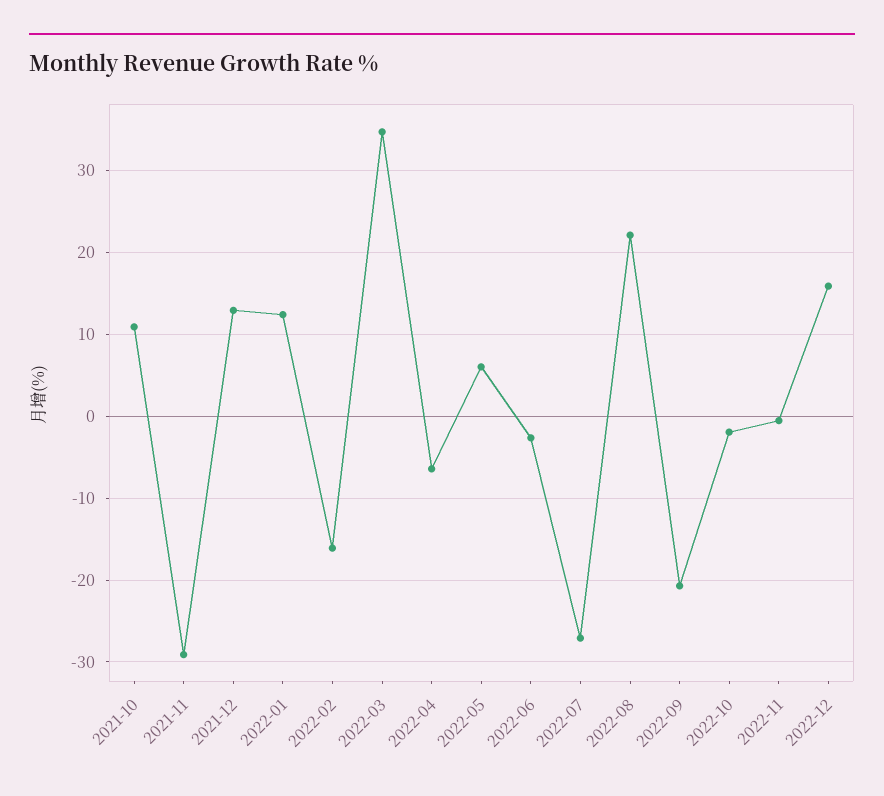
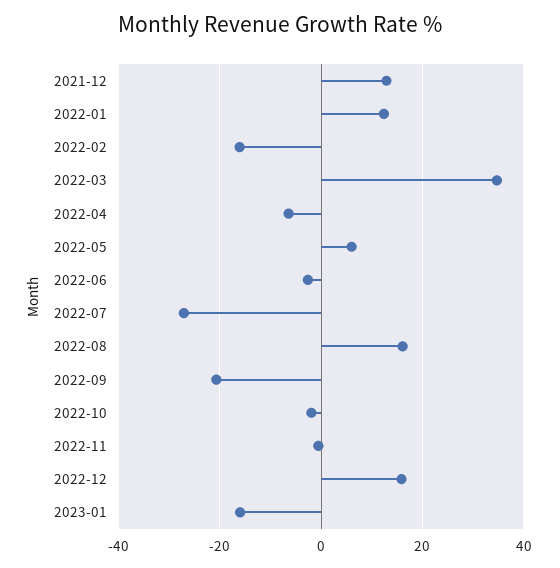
2021-10: 11 -> none
2021-11: -29 -> none
2022-08: 22 -> 16
2023-01: none -> -16

